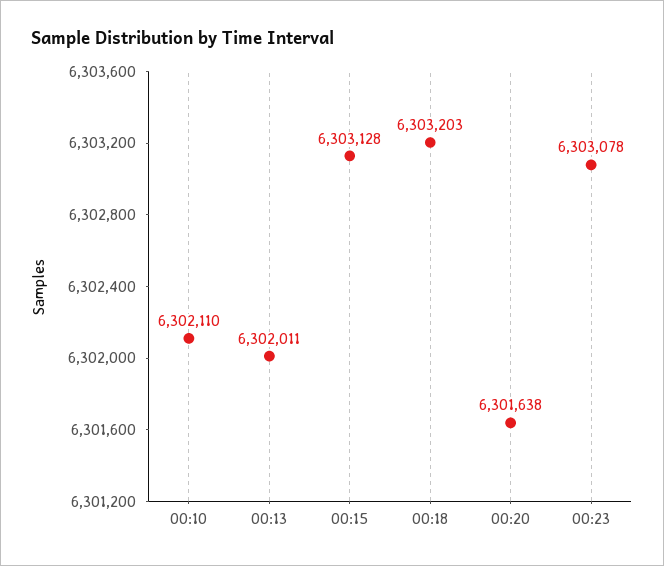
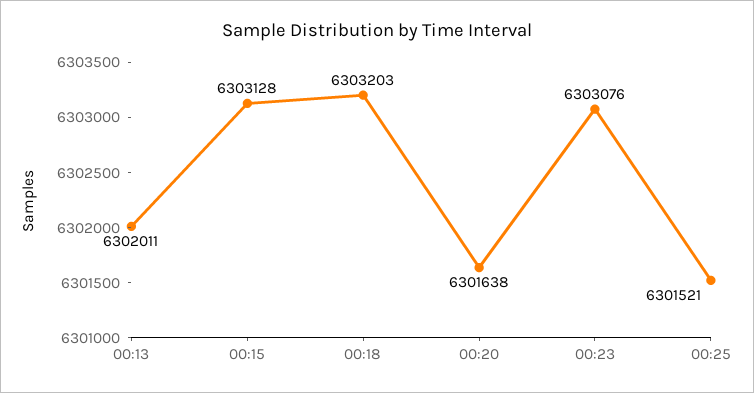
00:10: 6302110 -> none
00:23: 6303078 -> 6303076
00:25: none -> 6301521

